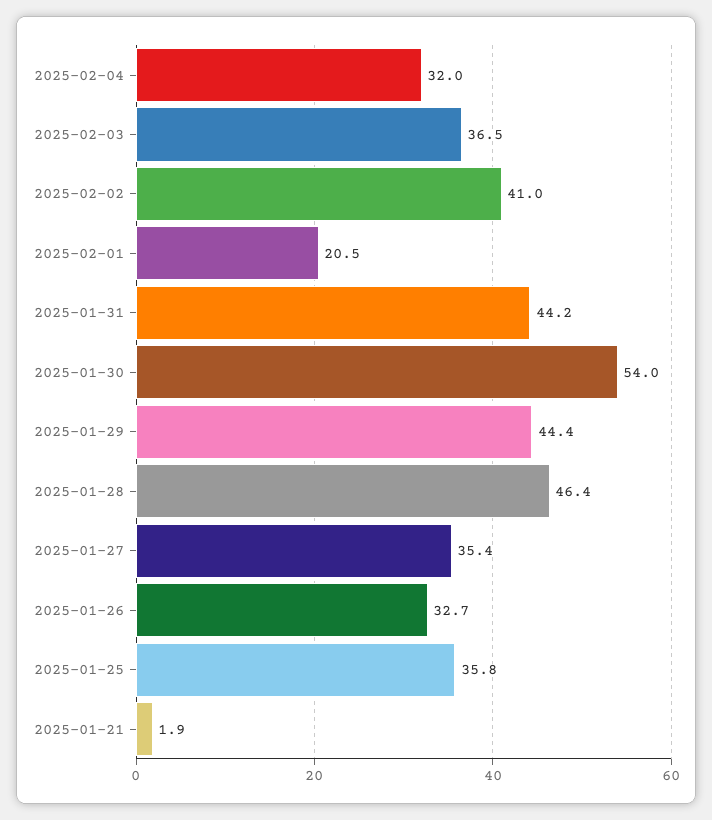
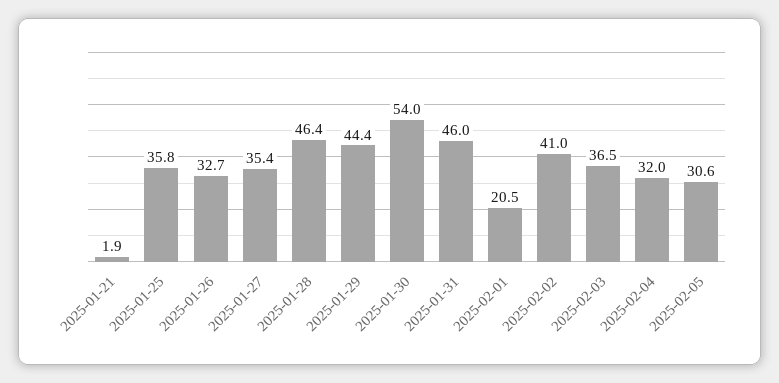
2025-01-31: 44.2 -> 46
2025-02-05: none -> 30.6

